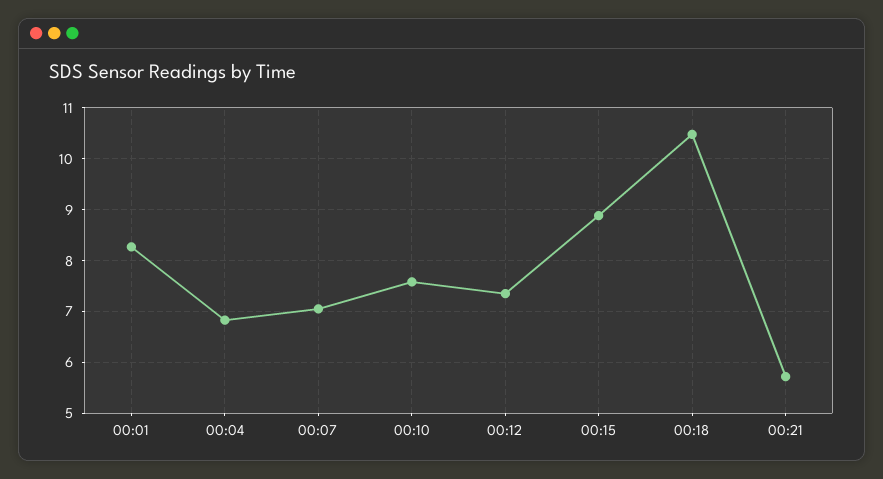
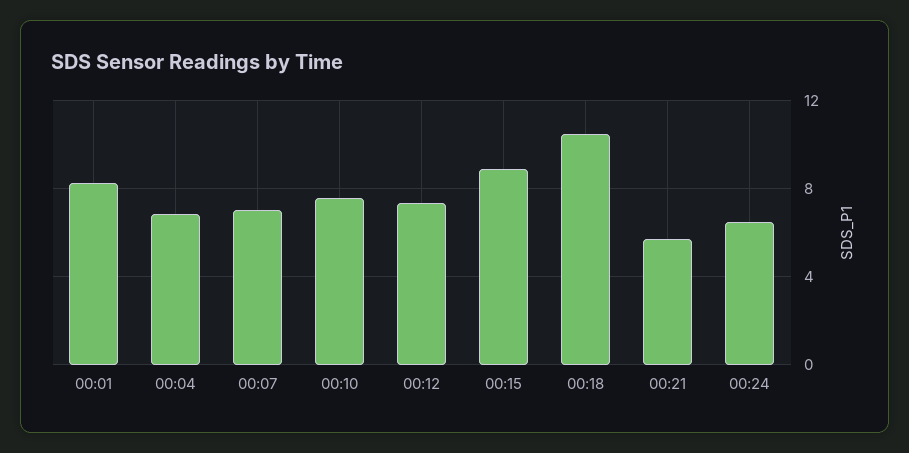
00:24: none -> 6.5

